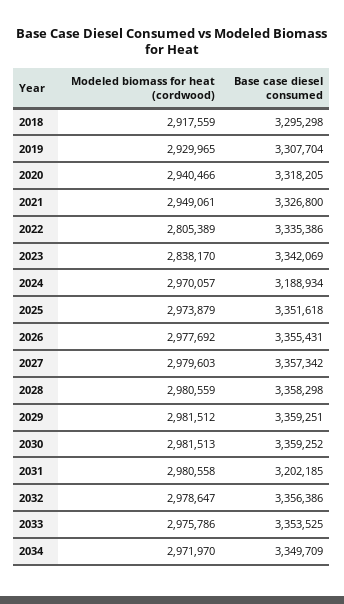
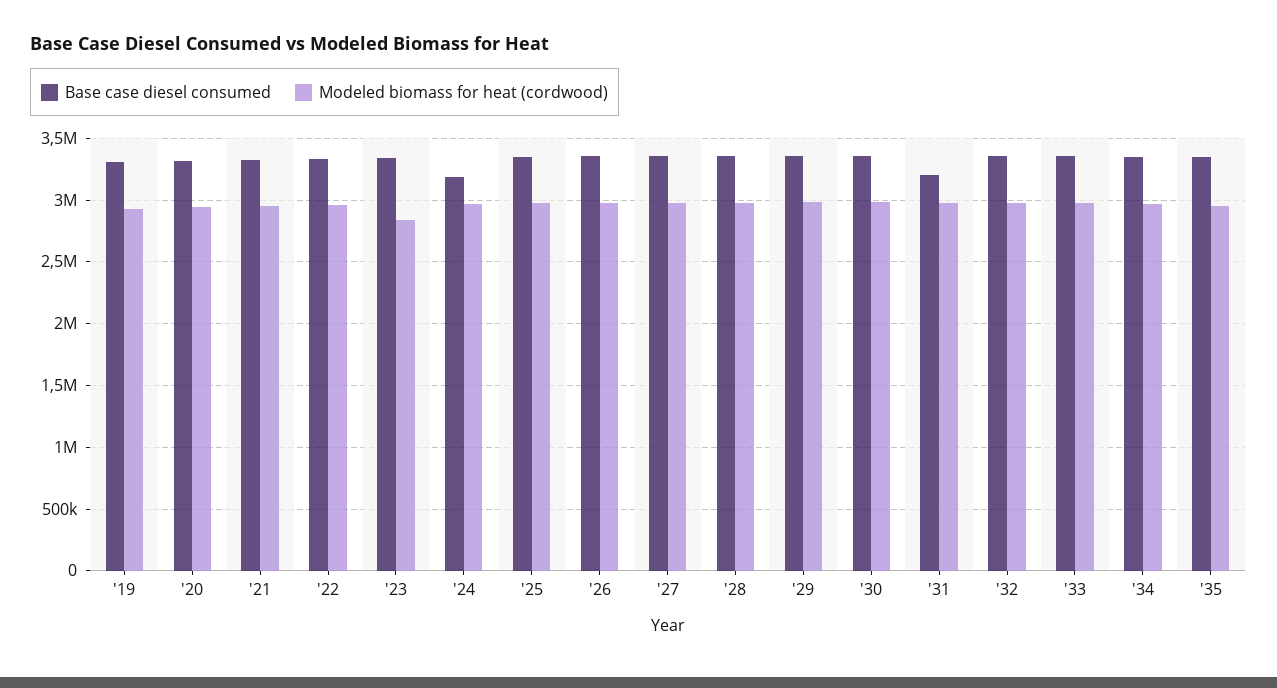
Modeled biomass for heat (cordwood), 2018: 2917559 -> none
Base case diesel consumed, 2018: 3295298 -> none
Modeled biomass for heat (cordwood), 2022: 2805389 -> 2950000
Base case diesel consumed, '35: none -> 3350000
Modeled biomass for heat (cordwood), '35: none -> 2950000

